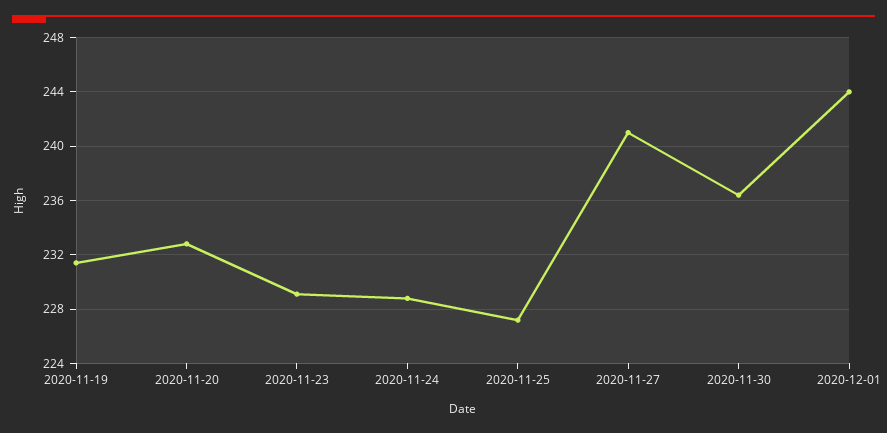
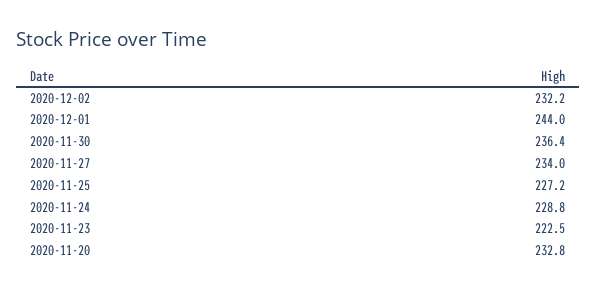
2020-11-19: 231.5 -> none
2020-11-23: 229 -> 222.5
2020-11-27: 241 -> 234
2020-12-02: none -> 232.2

